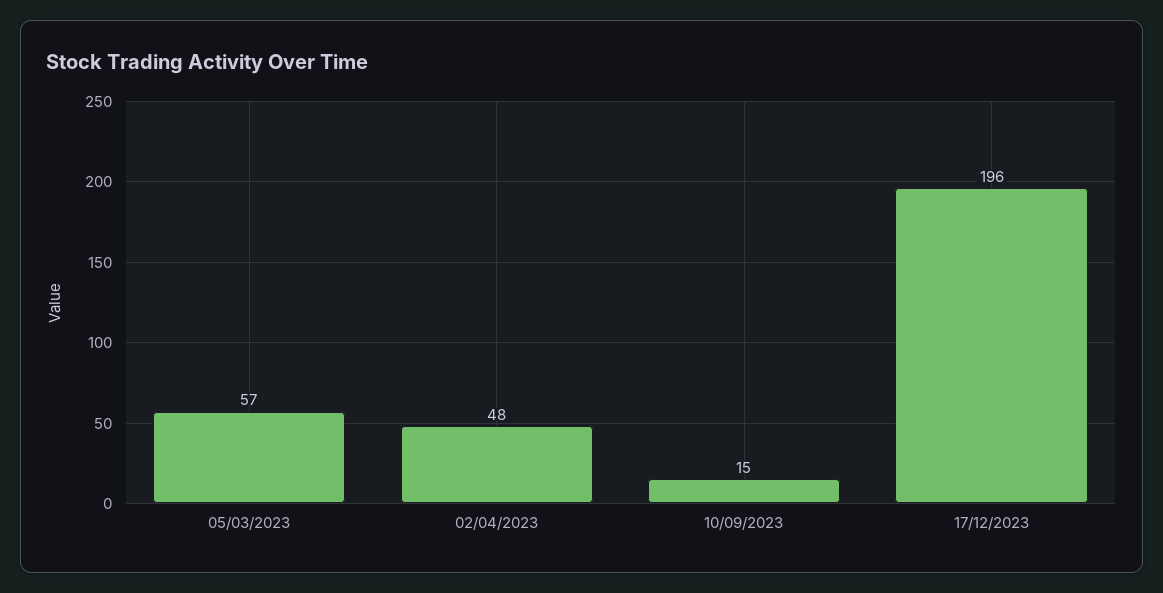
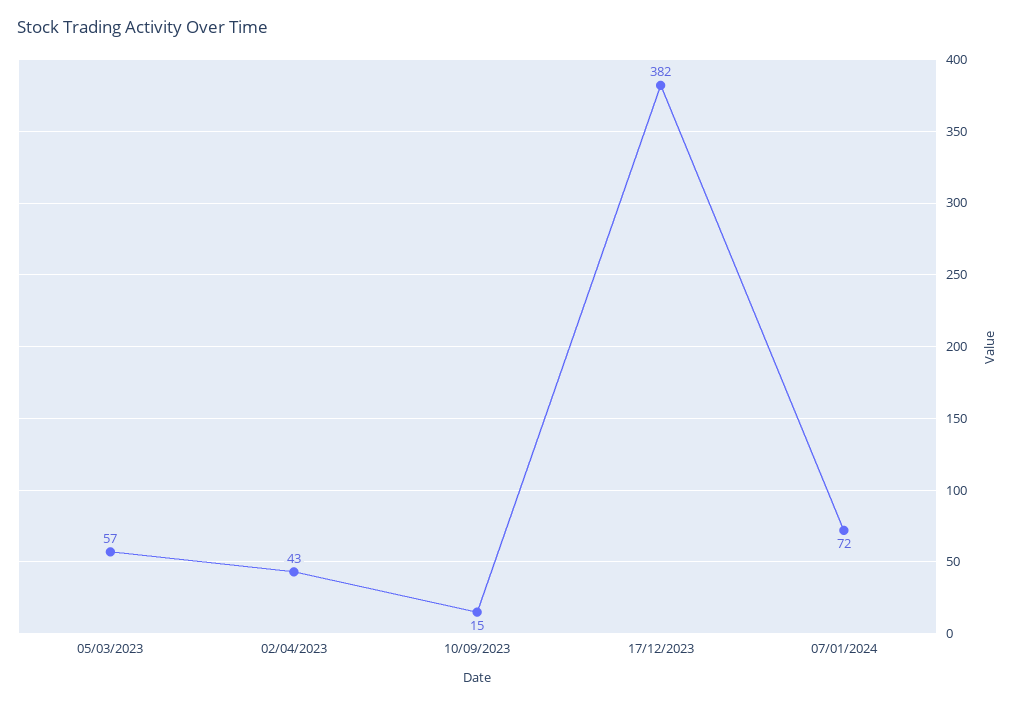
02/04/2023: 48 -> 43
17/12/2023: 196 -> 382
07/01/2024: none -> 72

